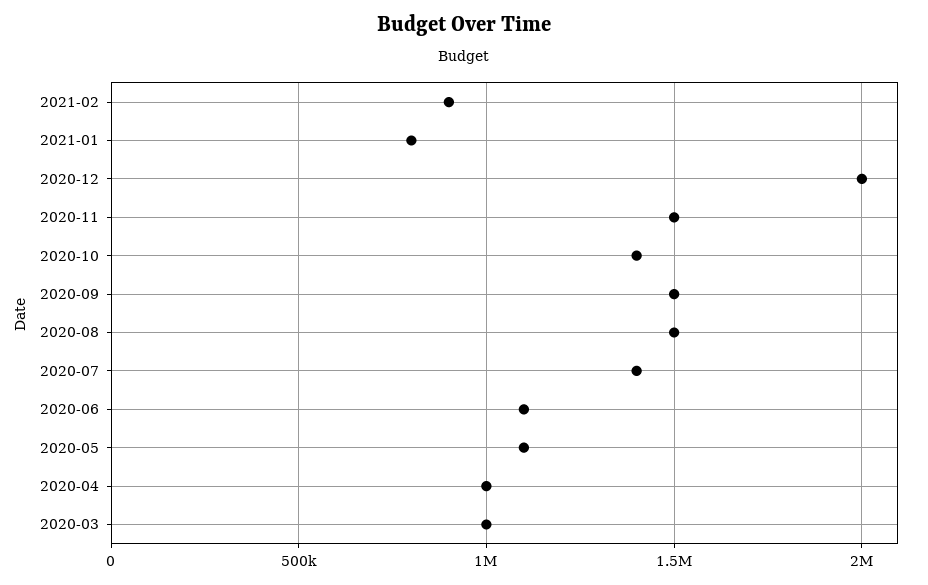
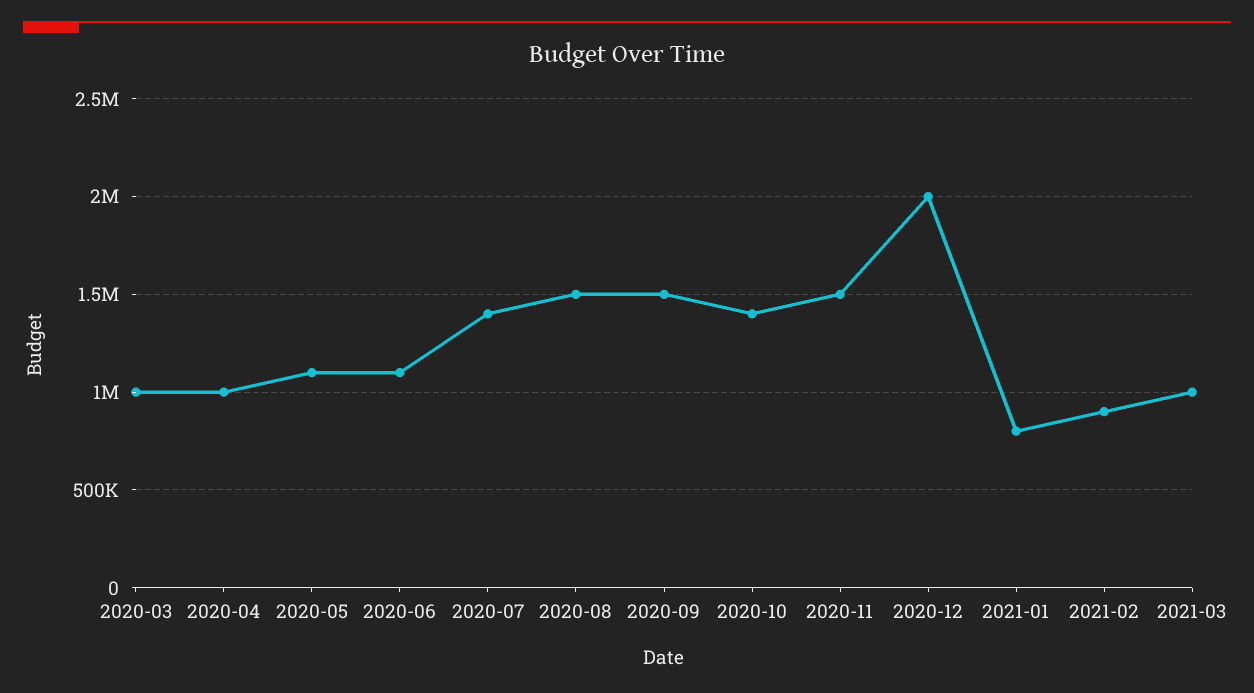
2021-03: none -> 1000000

